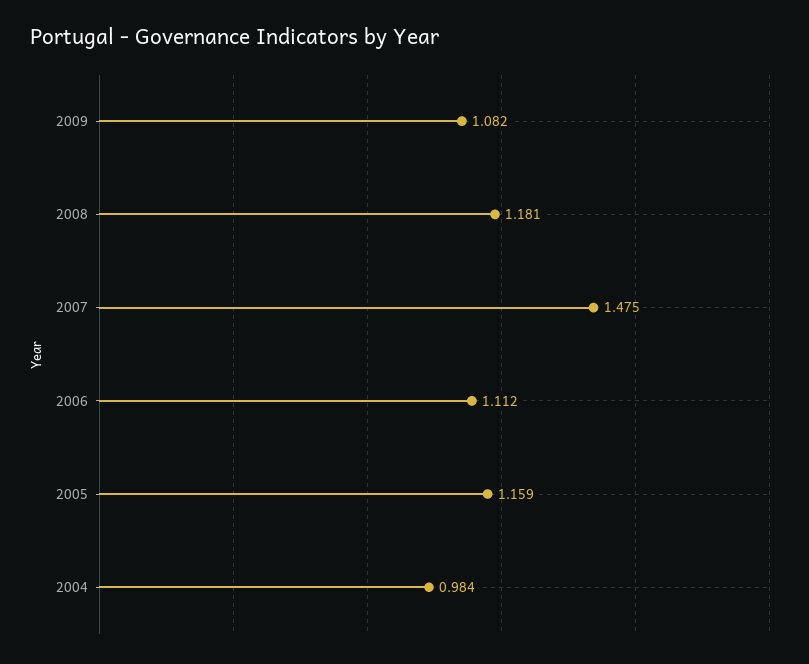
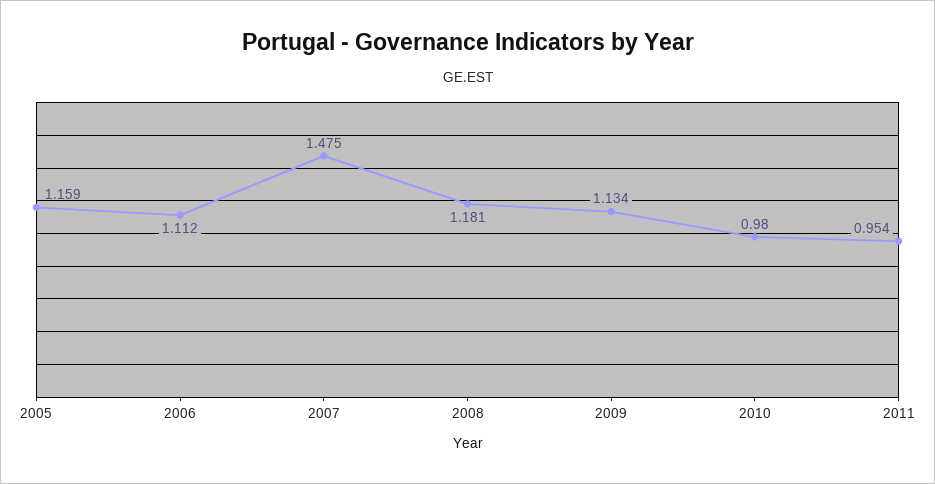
2009: 1.082 -> 1.134
2004: 0.984 -> none
2010: none -> 0.98
2011: none -> 0.954

